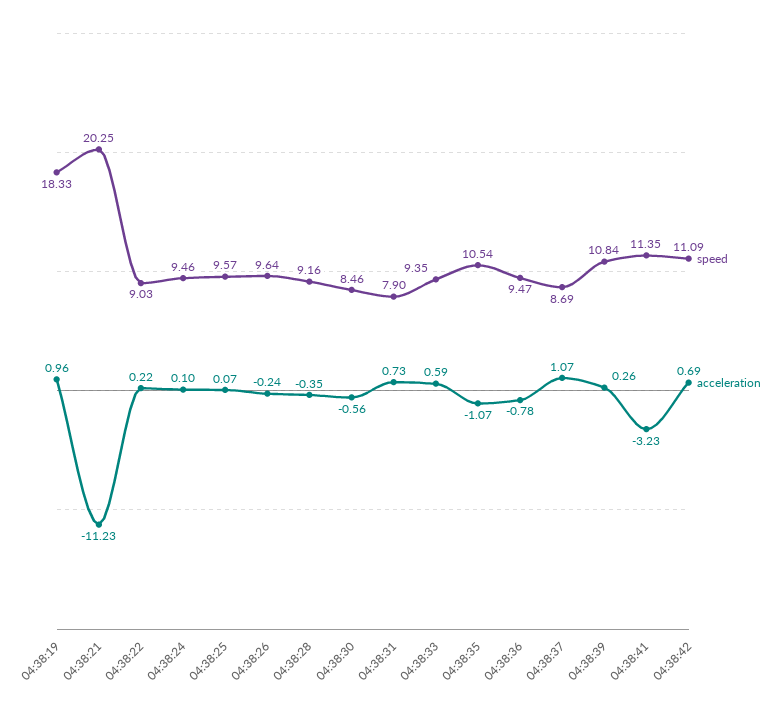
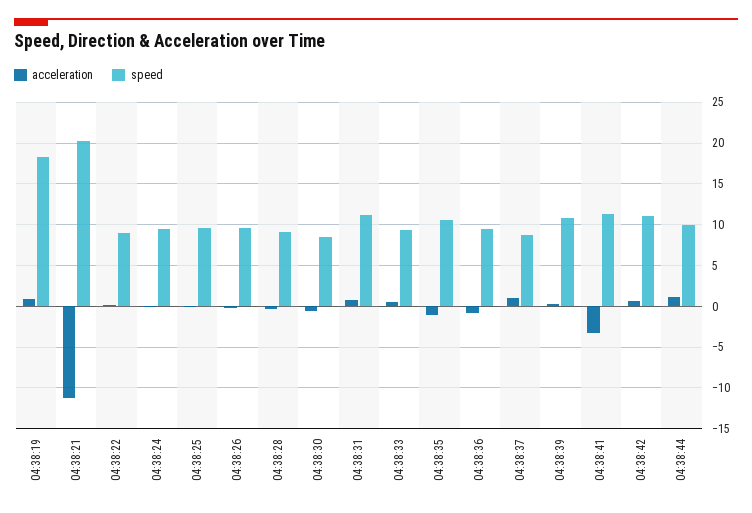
speed, 04:38:31: 7.9 -> 11
acceleration, 04:38:44: none -> 1
speed, 04:38:44: none -> 10

